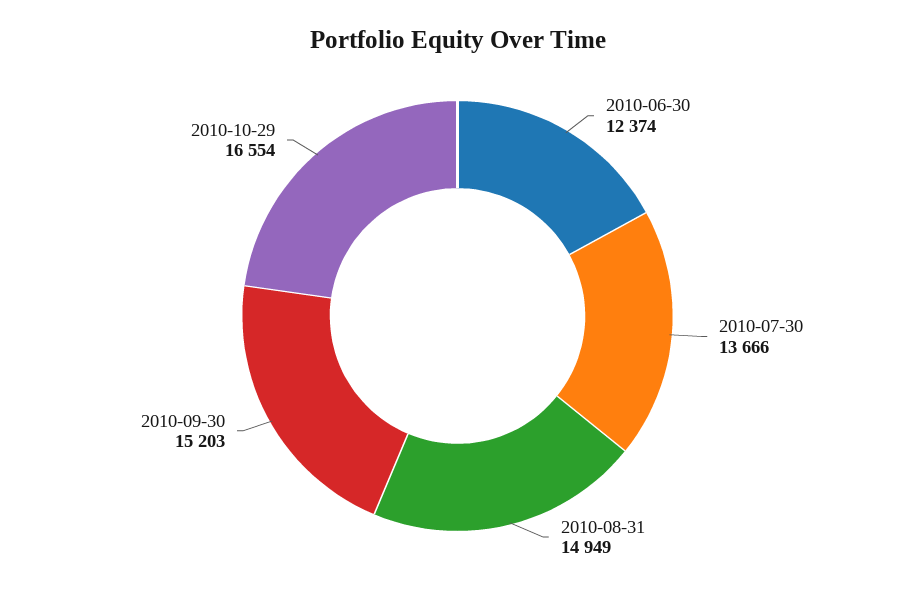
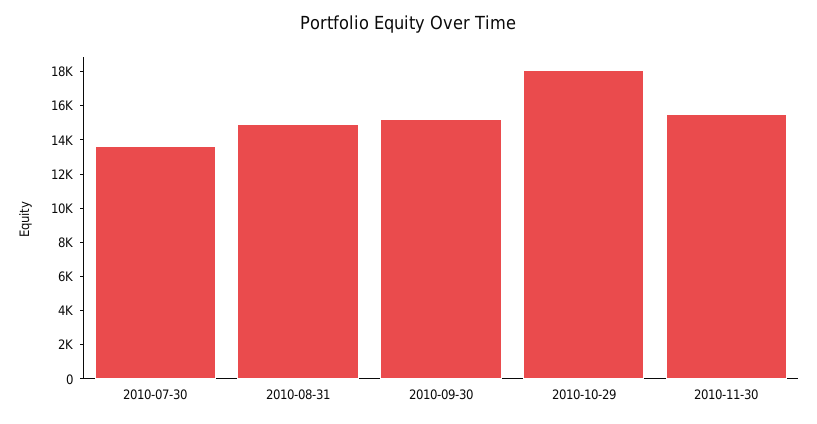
2010-06-30: 12374 -> none
2010-10-29: 16554 -> 18000
2010-11-30: none -> 15500

